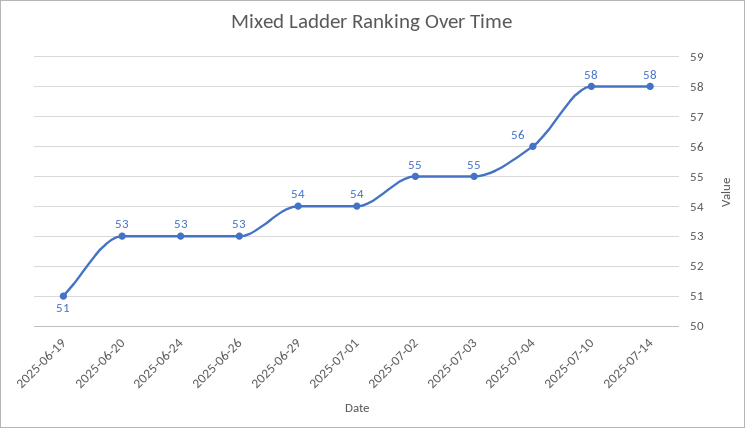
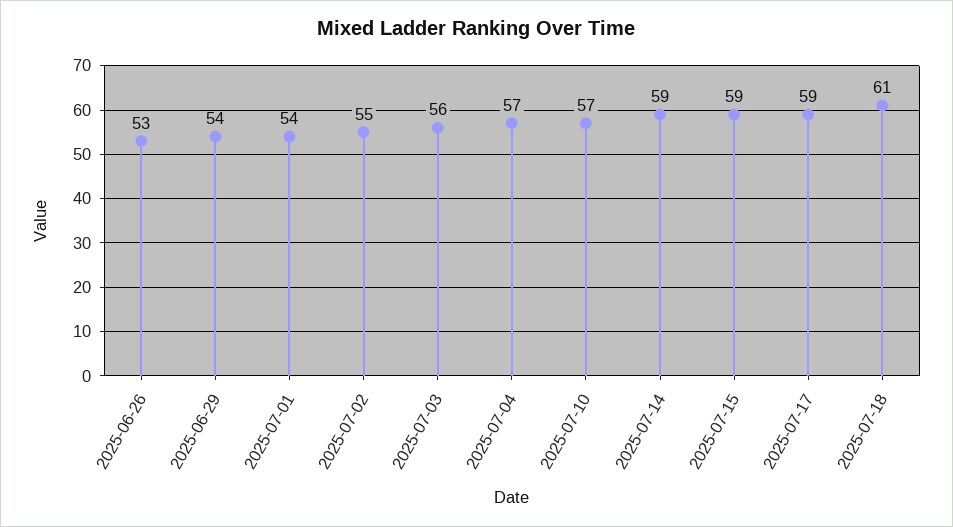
2025-06-19: 51 -> none
2025-06-20: 53 -> none
2025-06-24: 53 -> none
2025-07-03: 55 -> 56
2025-07-04: 56 -> 57
2025-07-10: 58 -> 57
2025-07-14: 58 -> 59
2025-07-15: none -> 59
2025-07-17: none -> 59
2025-07-18: none -> 61

